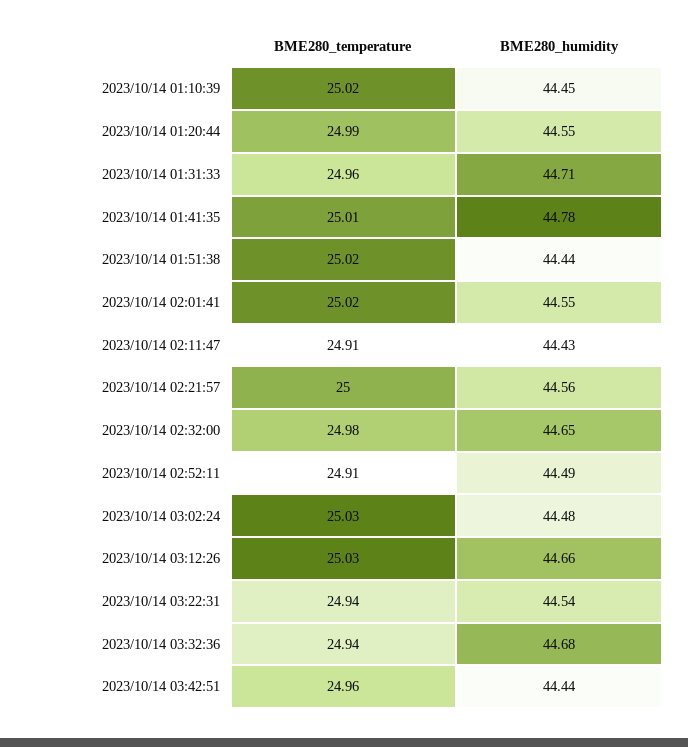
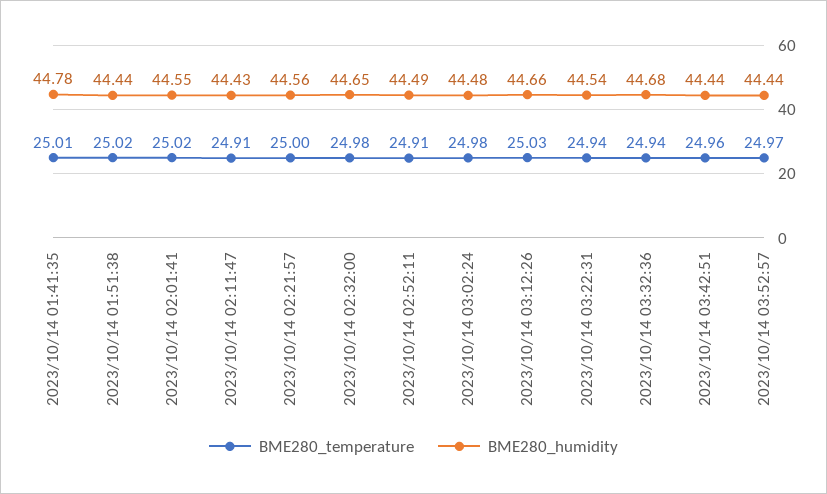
BME280_temperature, 2023/10/14 01:10:39: 25.02 -> none
BME280_humidity, 2023/10/14 01:10:39: 44.45 -> none
BME280_temperature, 2023/10/14 01:20:44: 24.99 -> none
BME280_humidity, 2023/10/14 01:20:44: 44.55 -> none
BME280_temperature, 2023/10/14 01:31:33: 24.96 -> none
BME280_humidity, 2023/10/14 01:31:33: 44.71 -> none
BME280_temperature, 2023/10/14 03:02:24: 25.03 -> 24.98
BME280_temperature, 2023/10/14 03:52:57: none -> 24.97
BME280_humidity, 2023/10/14 03:52:57: none -> 44.44

